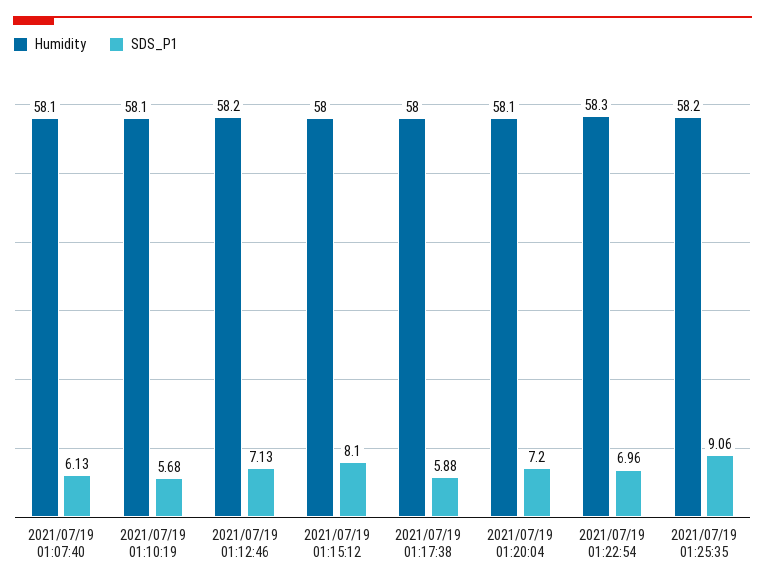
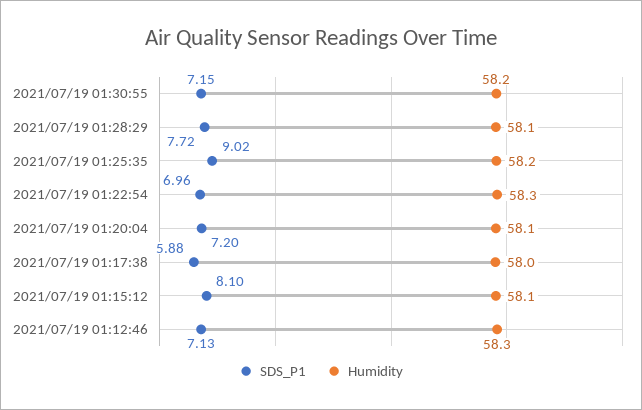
Humidity, 2021/07/19 01:07:40: 58.1 -> none
SDS_P1, 2021/07/19 01:07:40: 6.13 -> none
Humidity, 2021/07/19 01:10:19: 58.1 -> none
SDS_P1, 2021/07/19 01:10:19: 5.68 -> none
Humidity, 2021/07/19 01:12:46: 58.2 -> 58.3
Humidity, 2021/07/19 01:15:12: 58 -> 58.1
SDS_P1, 2021/07/19 01:25:35: 9.06 -> 9.02
SDS_P1, 2021/07/19 01:30:55: none -> 7.15
Humidity, 2021/07/19 01:30:55: none -> 58.2
SDS_P1, 2021/07/19 01:28:29: none -> 7.72
Humidity, 2021/07/19 01:28:29: none -> 58.1

